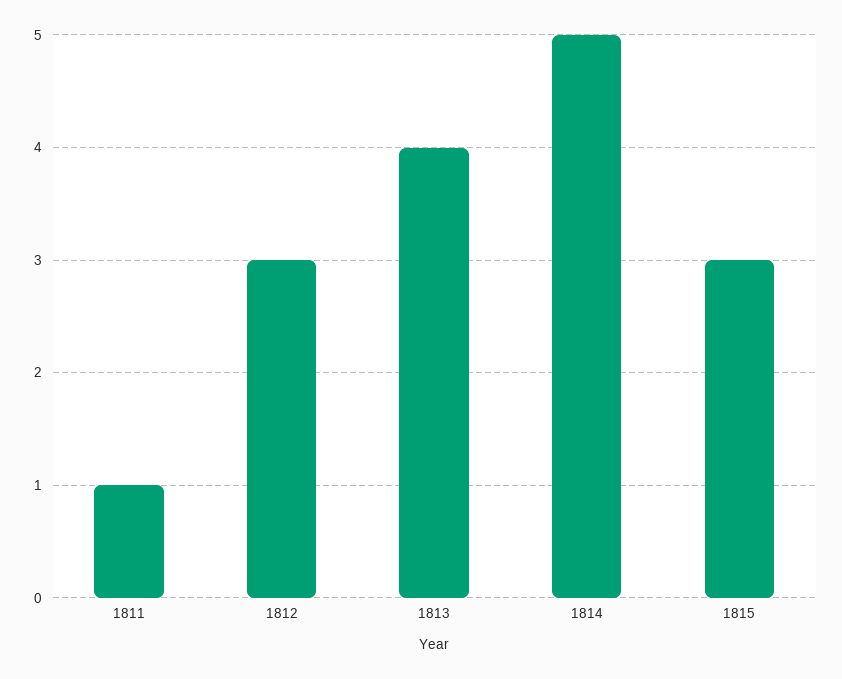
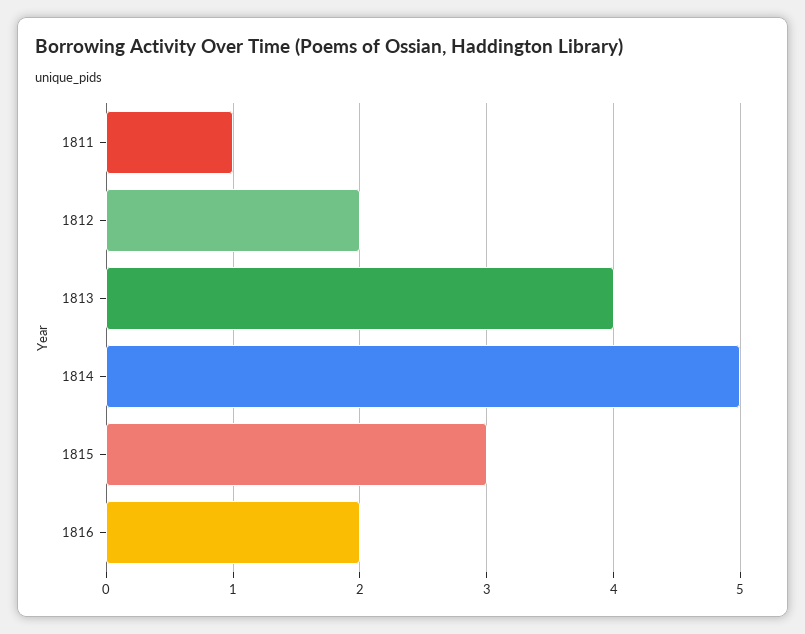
1812: 3 -> 2
1816: none -> 2

